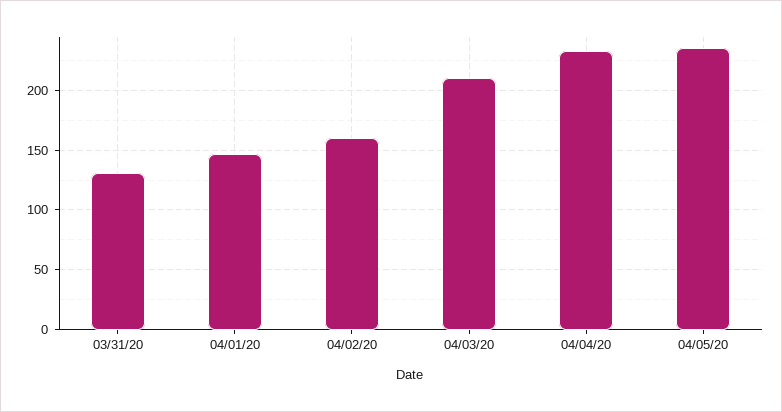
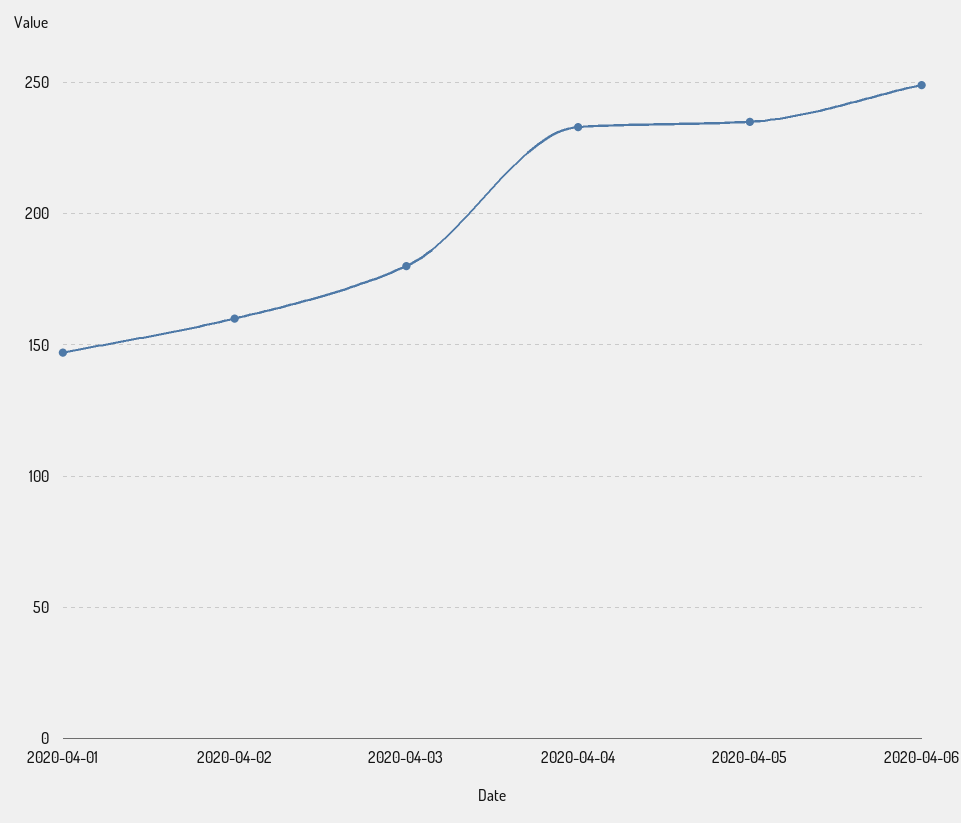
03/31/20: 130 -> none
04/03/20: 210 -> 180
2020-04-06: none -> 250

